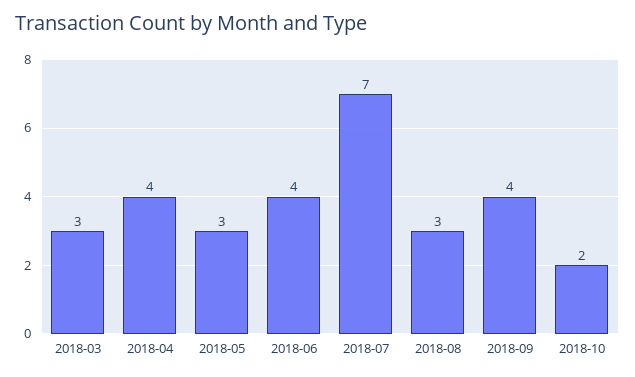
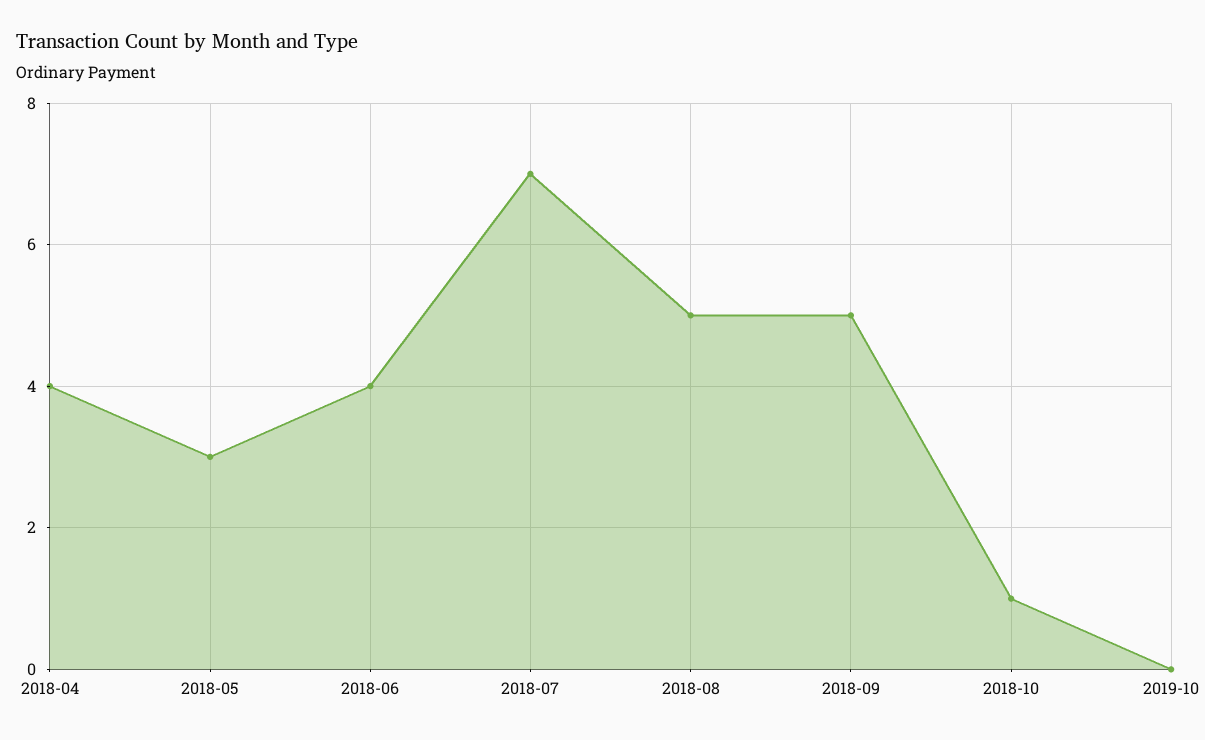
2018-03: 3 -> none
2018-08: 3 -> 5
2018-09: 4 -> 5
2018-10: 2 -> 1
2019-10: none -> 0

